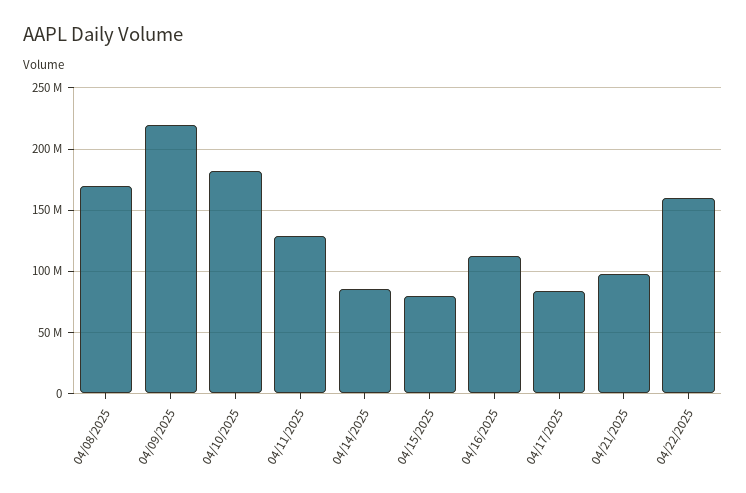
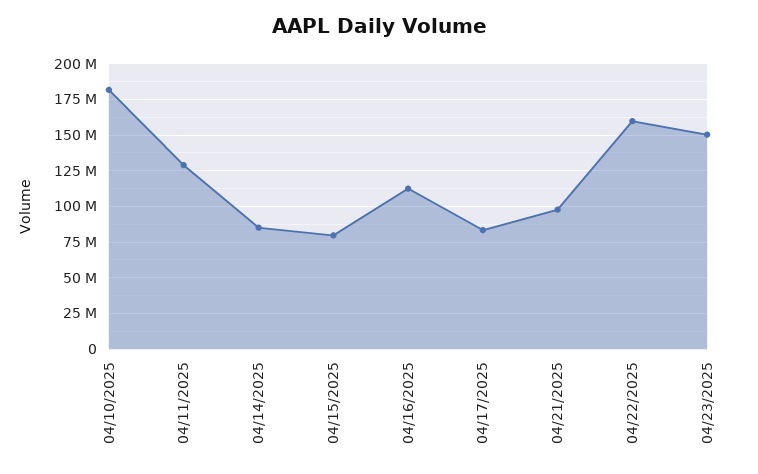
04/08/2025: 170000000 -> none
04/09/2025: 220000000 -> none
04/23/2025: none -> 150000000

